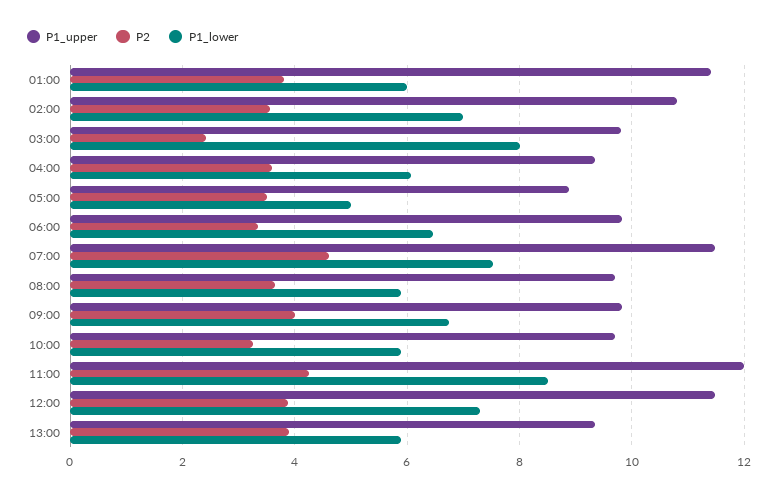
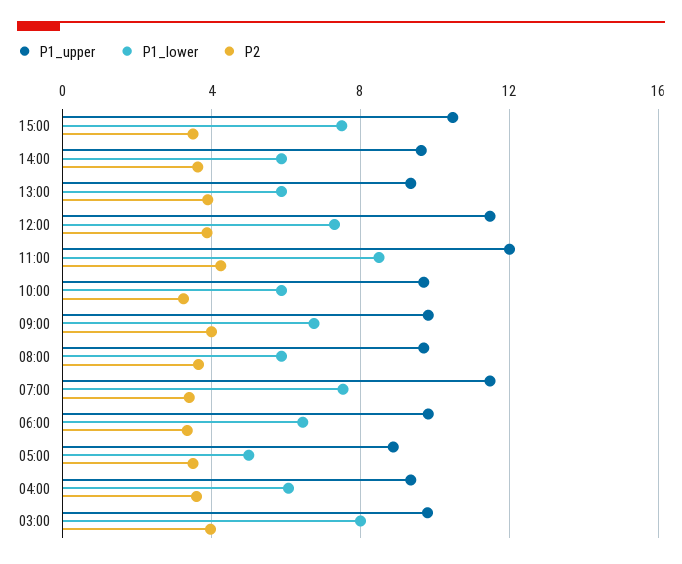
P1_upper, 01:00: 11.4 -> none
P2, 01:00: 3.8 -> none
P1_lower, 01:00: 6 -> none
P1_upper, 02:00: 10.8 -> none
P2, 02:00: 3.6 -> none
P1_lower, 02:00: 7 -> none
P2, 03:00: 2.4 -> 4
P2, 07:00: 4.6 -> 3.5
P1_upper, 15:00: none -> 10.5
P1_lower, 15:00: none -> 7.5
P2, 15:00: none -> 3.5
P1_upper, 14:00: none -> 9.5
P1_lower, 14:00: none -> 6
P2, 14:00: none -> 3.5

